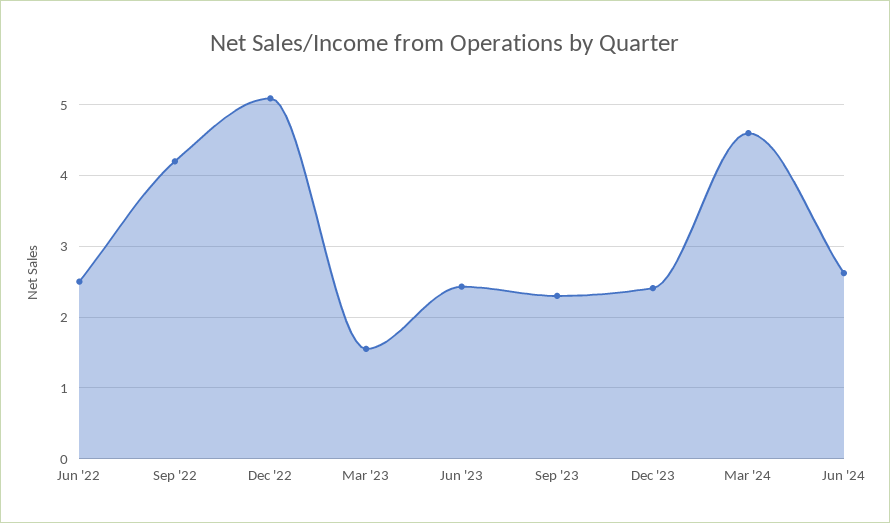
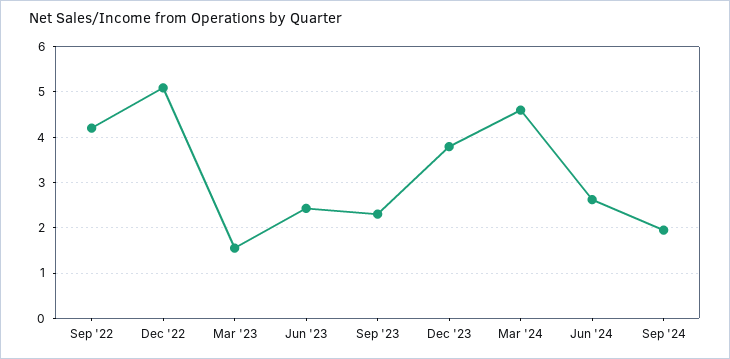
Jun '22: 2.5 -> none
Dec '23: 2.4 -> 3.8
Sep '24: none -> 2

